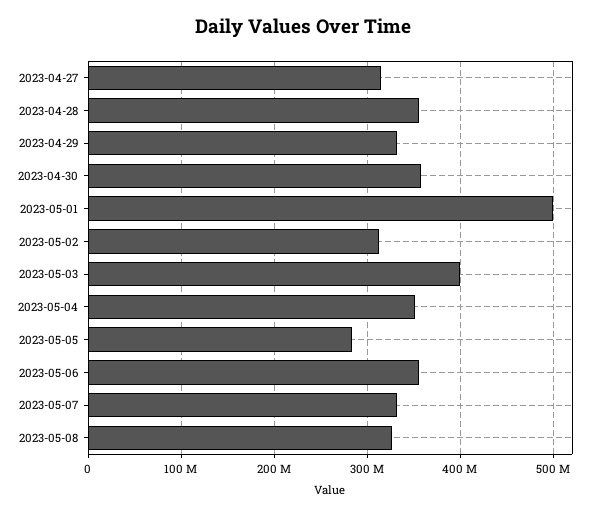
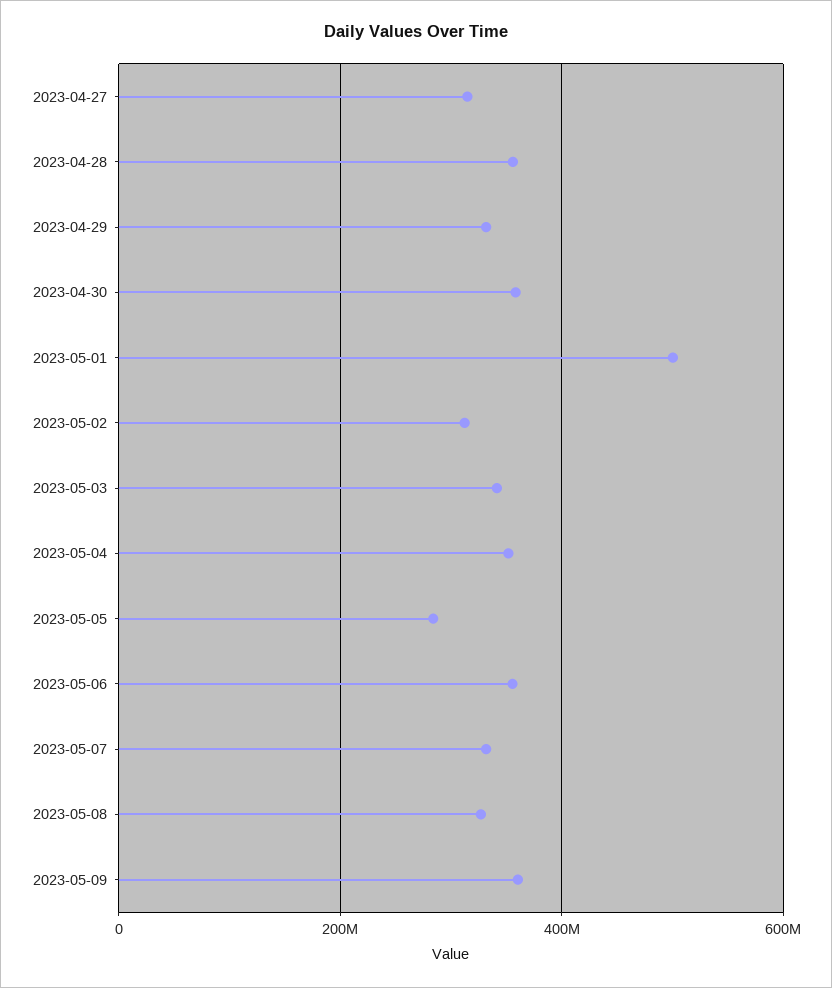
2023-05-03: 400000000 -> 340000000
2023-05-09: none -> 360000000

